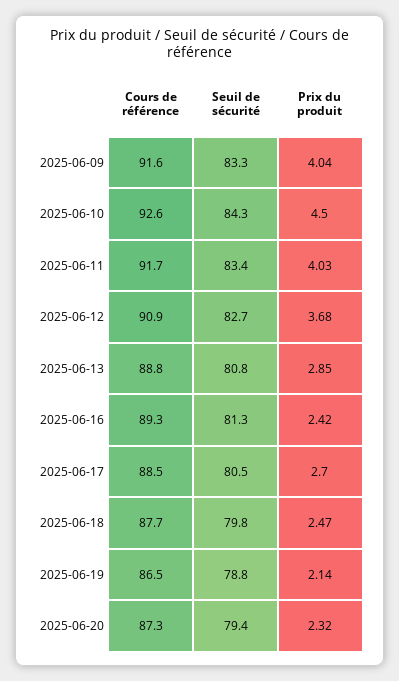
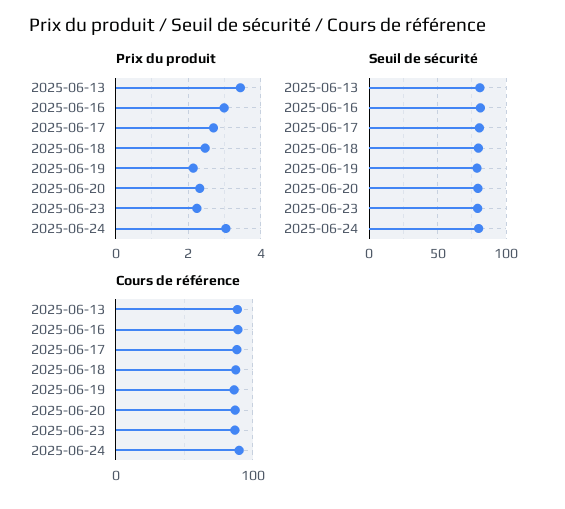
Cours de référence, 2025-06-09: 91.6 -> none
Seuil de sécurité, 2025-06-09: 83.3 -> none
Prix du produit, 2025-06-09: 4.04 -> none
Cours de référence, 2025-06-10: 92.6 -> none
Seuil de sécurité, 2025-06-10: 84.3 -> none
Prix du produit, 2025-06-10: 4.5 -> none
Cours de référence, 2025-06-11: 91.7 -> none
Seuil de sécurité, 2025-06-11: 83.4 -> none
Prix du produit, 2025-06-11: 4.03 -> none
Cours de référence, 2025-06-12: 90.9 -> none
Seuil de sécurité, 2025-06-12: 82.7 -> none
Prix du produit, 2025-06-12: 3.68 -> none
Prix du produit, 2025-06-13: 2.85 -> 3.4
Prix du produit, 2025-06-16: 2.42 -> 3
Prix du produit, 2025-06-23: none -> 2.2
Prix du produit, 2025-06-24: none -> 3
Seuil de sécurité, 2025-06-23: none -> 80
Seuil de sécurité, 2025-06-24: none -> 80
Cours de référence, 2025-06-23: none -> 90
Cours de référence, 2025-06-24: none -> 90

